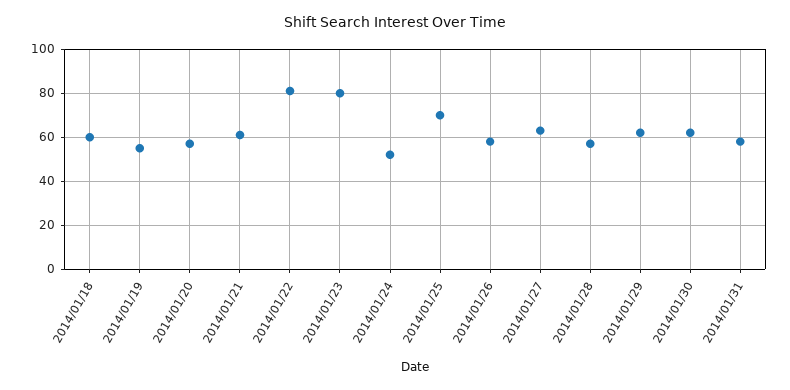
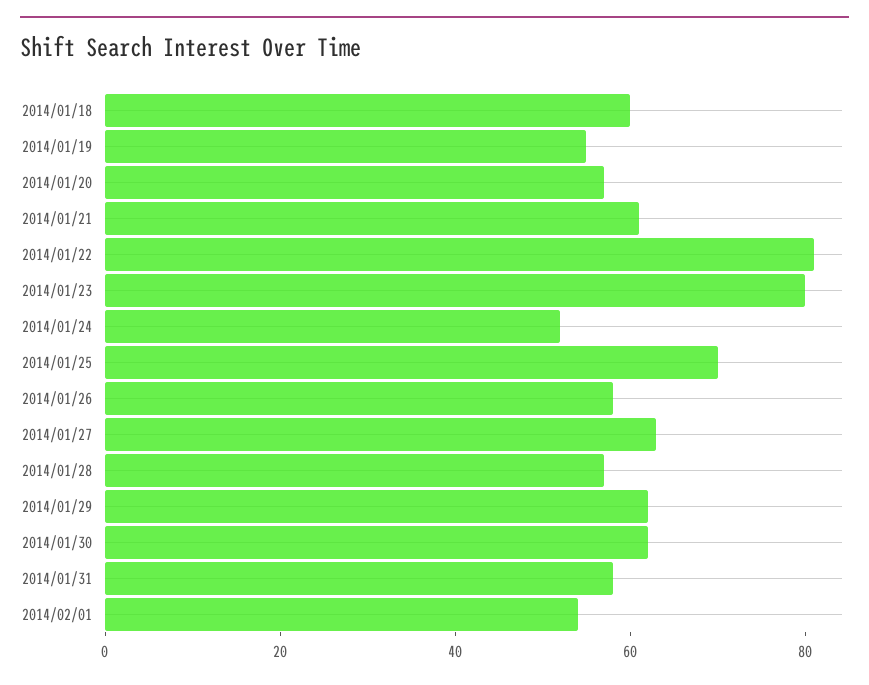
2014/02/01: none -> 55

